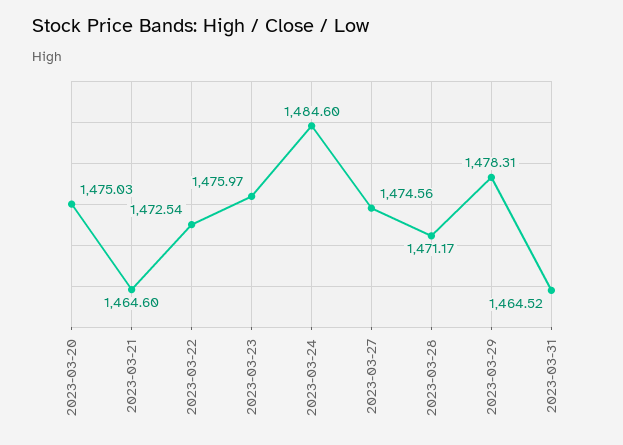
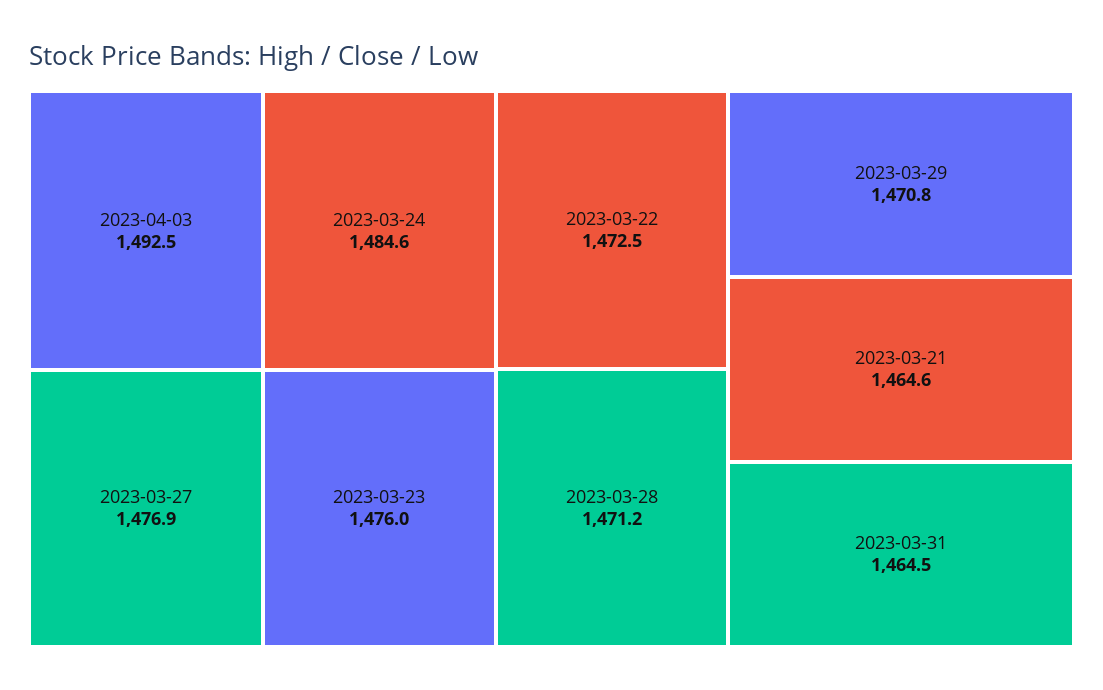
2023-03-20: 1475.03 -> none
2023-03-27: 1474.56 -> 1476.9
2023-03-29: 1478.31 -> 1470.8
2023-04-03: none -> 1492.5

